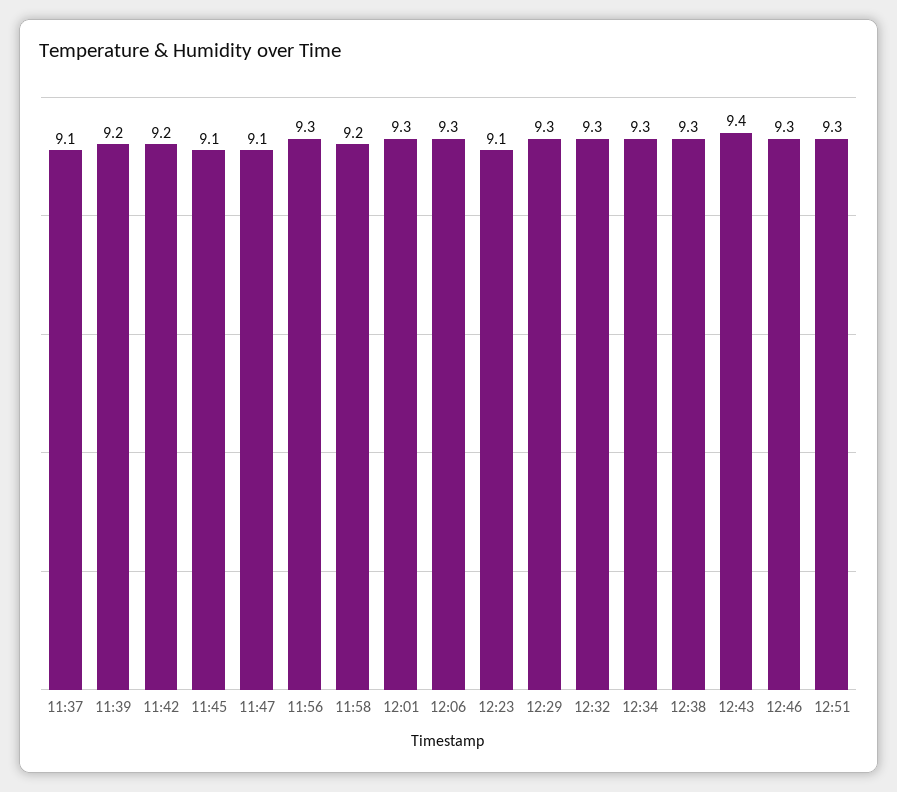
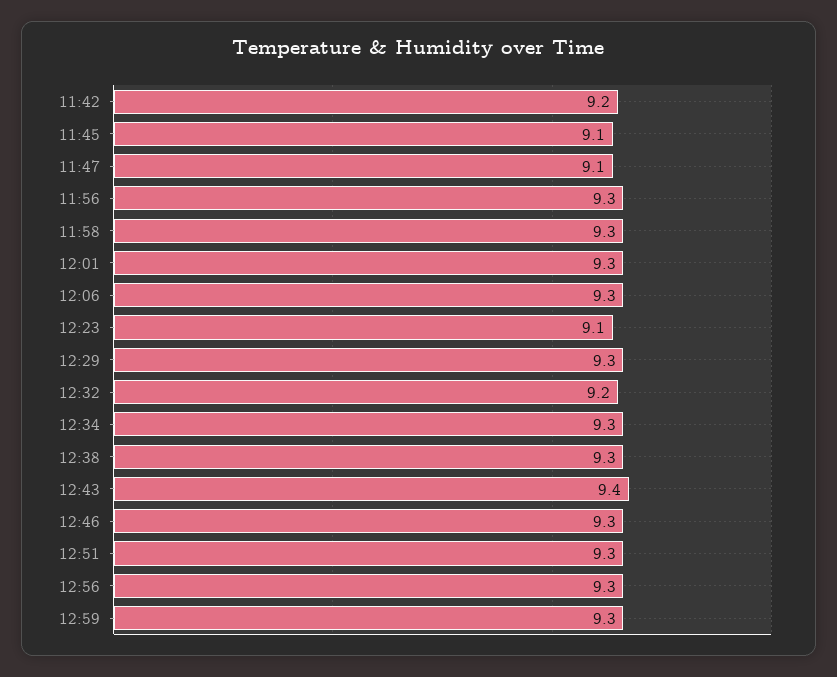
11:37: 9.1 -> none
11:39: 9.2 -> none
11:58: 9.2 -> 9.3
12:32: 9.3 -> 9.2
12:56: none -> 9.3
12:59: none -> 9.3

